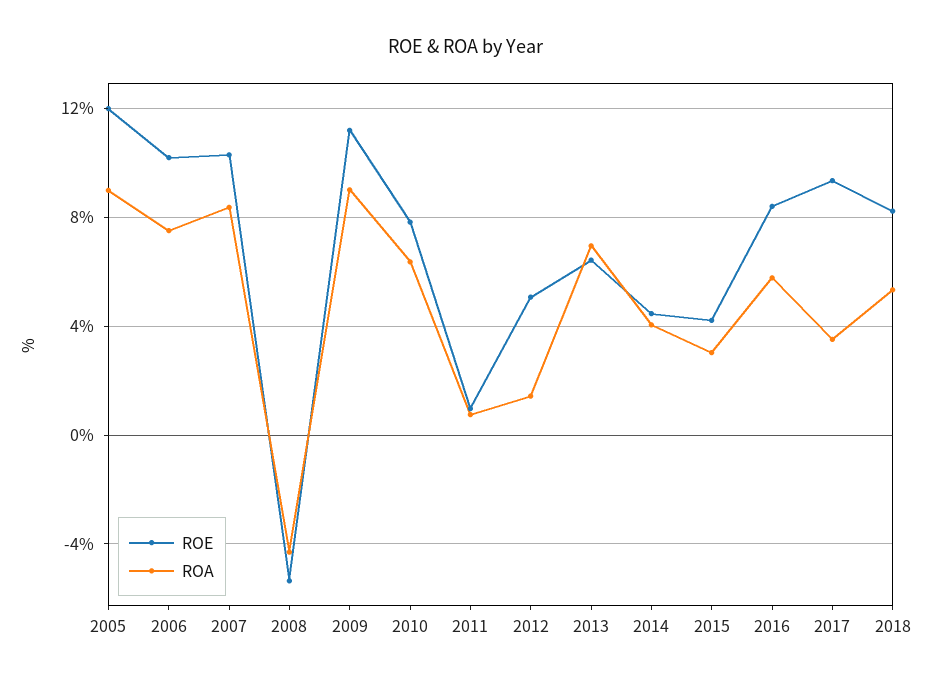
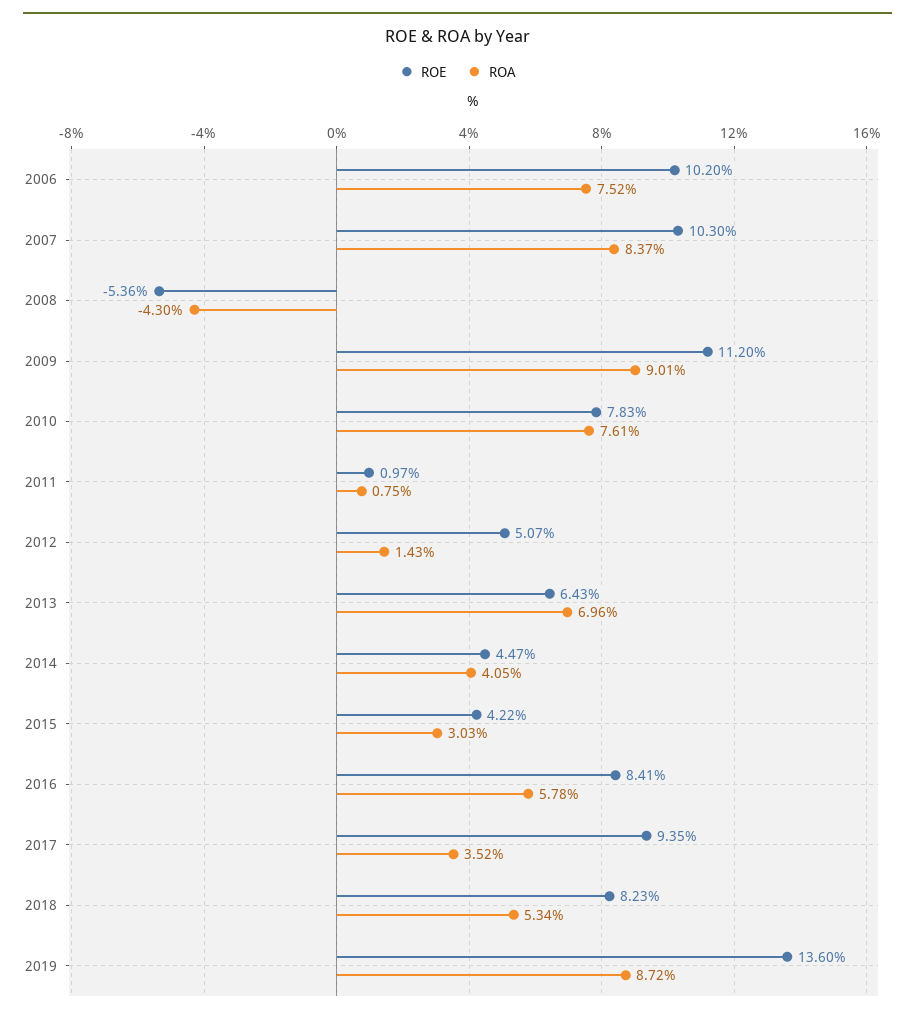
ROE, 2005: 12 -> none
ROA, 2005: 9 -> none
ROA, 2010: 6.5 -> 7.61
ROE, 2019: none -> 13.6
ROA, 2019: none -> 8.72

